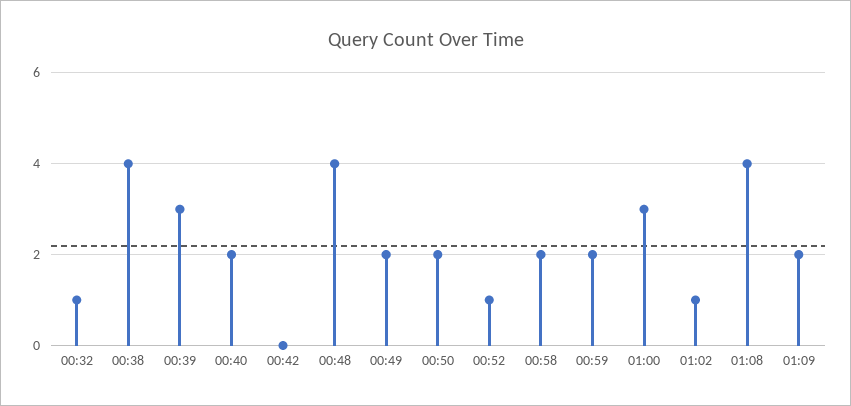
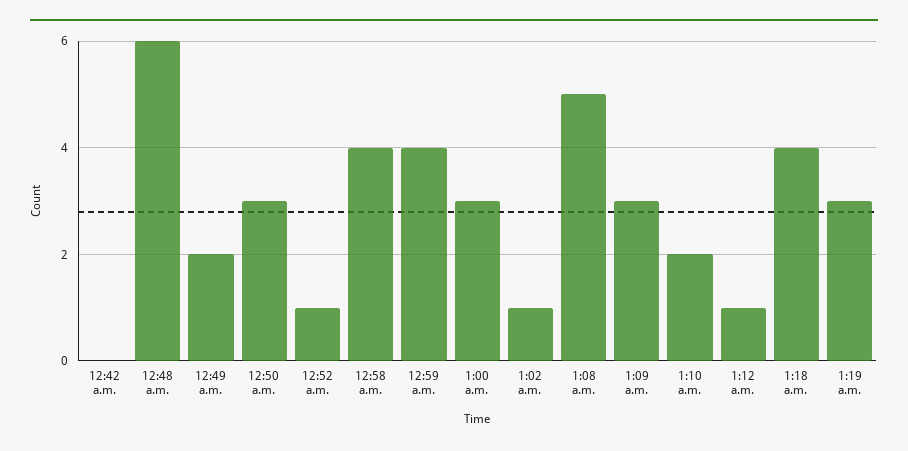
00:32: 1 -> none
00:38: 4 -> none
00:39: 3 -> none
00:40: 2 -> none
00:48: 4 -> 6
00:50: 2 -> 3
00:58: 2 -> 4
00:59: 2 -> 4
01:08: 4 -> 5
01:09: 2 -> 3
1:10 a.m.: none -> 2
1:12 a.m.: none -> 1
1:18 a.m.: none -> 4
1:19 a.m.: none -> 3

